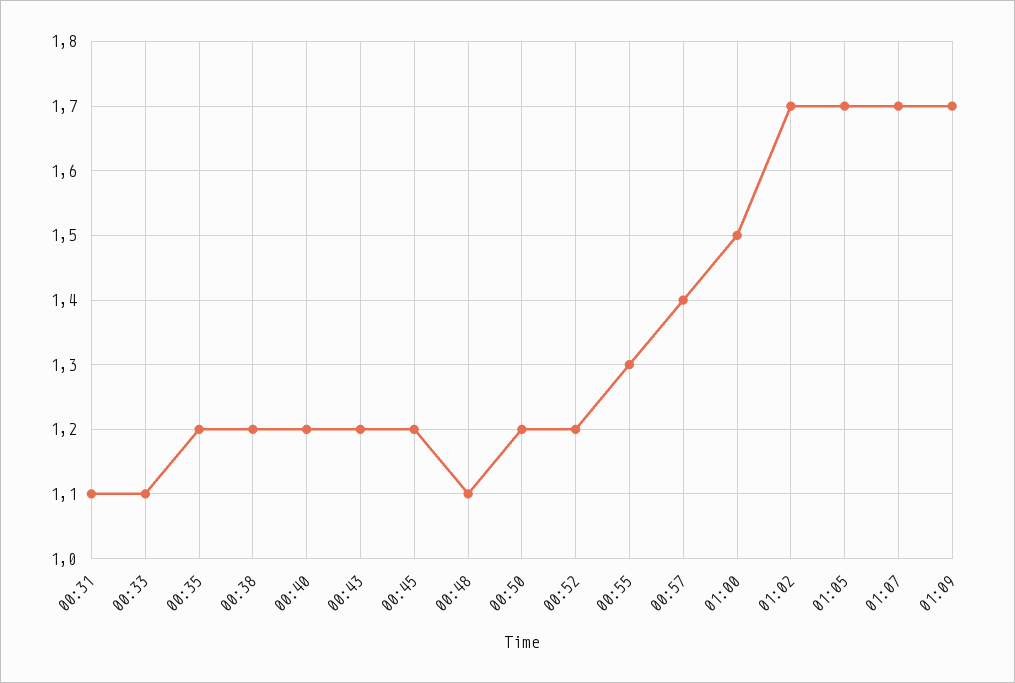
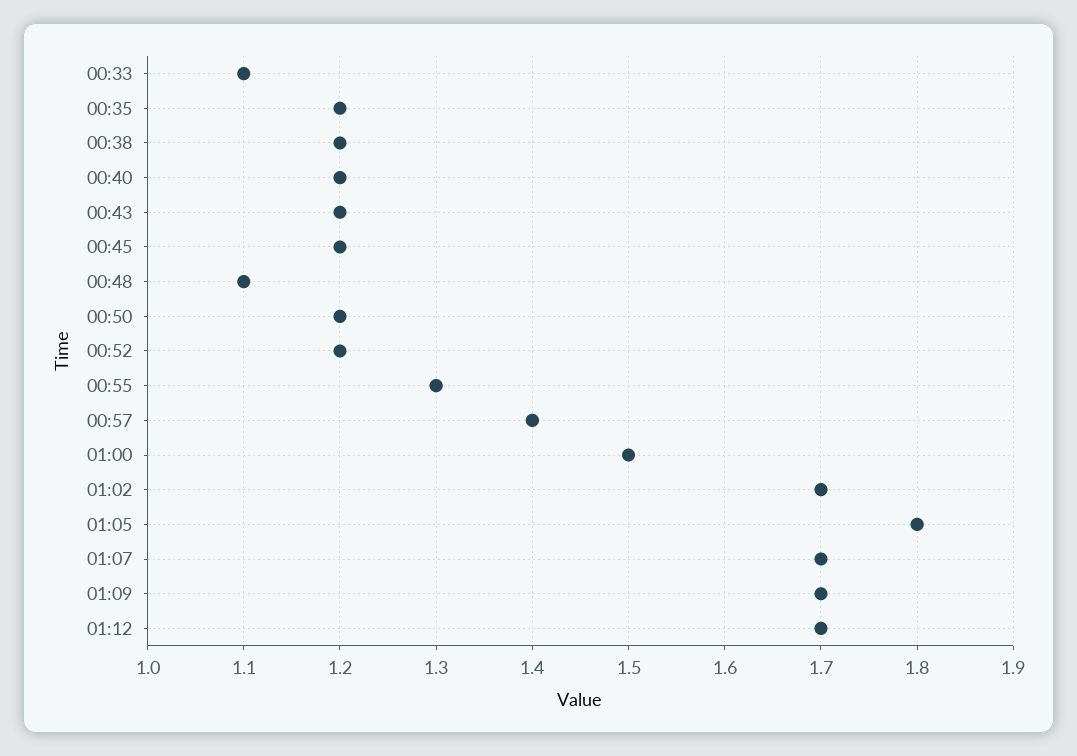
00:31: 1.1 -> none
01:05: 1.7 -> 1.8
01:12: none -> 1.7

